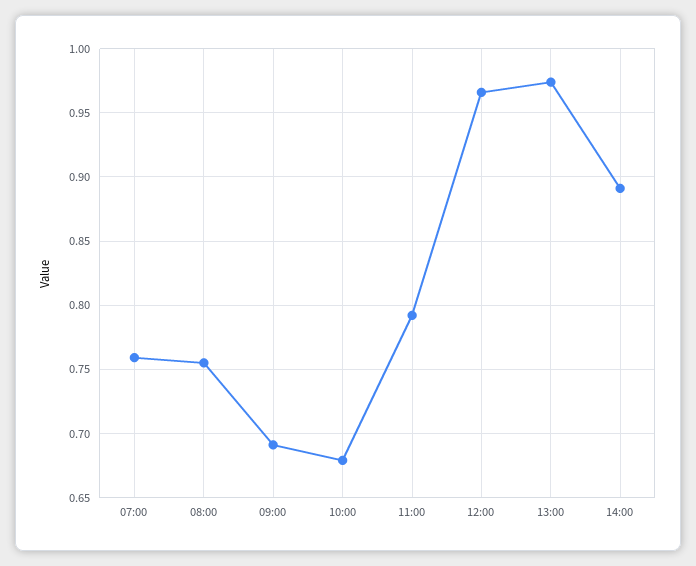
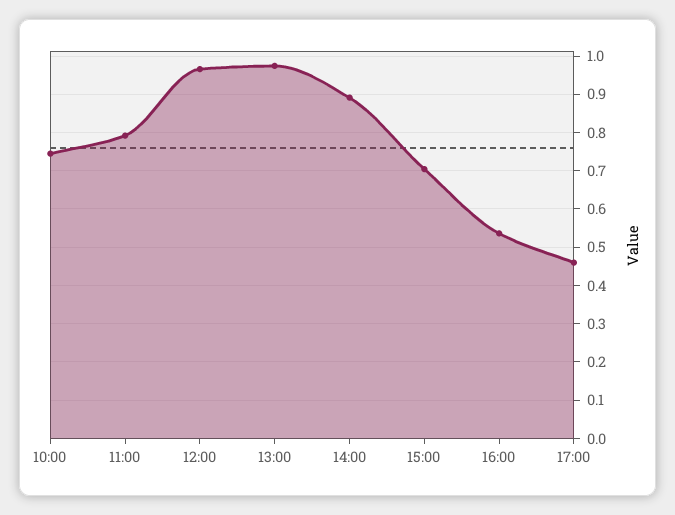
07:00: 0.76 -> none
08:00: 0.755 -> none
09:00: 0.69 -> none
10:00: 0.68 -> 0.74
15:00: none -> 0.7
16:00: none -> 0.54
17:00: none -> 0.46

